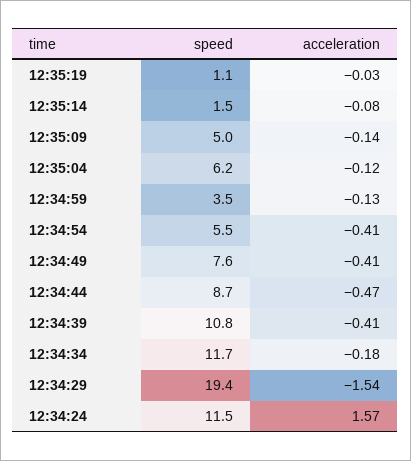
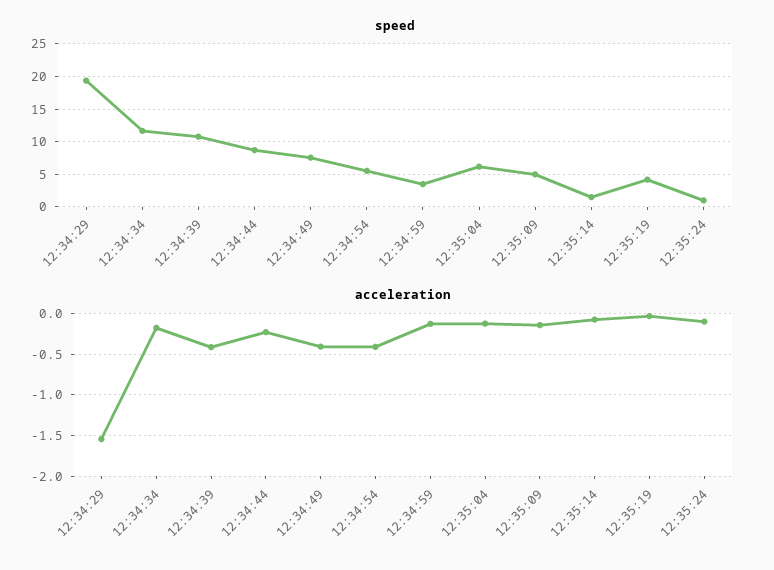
speed, 12:35:19: 1.1 -> 4
acceleration, 12:34:44: -0.47 -> -0.2
speed, 12:34:24: 11.5 -> none
acceleration, 12:34:24: 1.57 -> none
speed, 12:35:24: none -> 1
acceleration, 12:35:24: none -> -0.1

